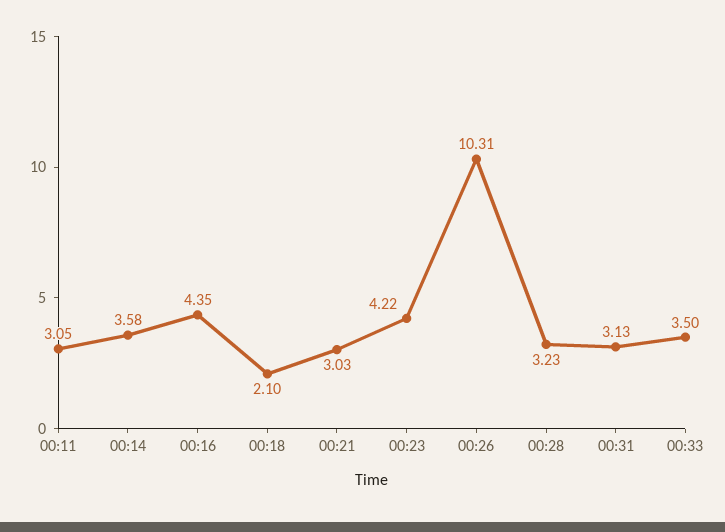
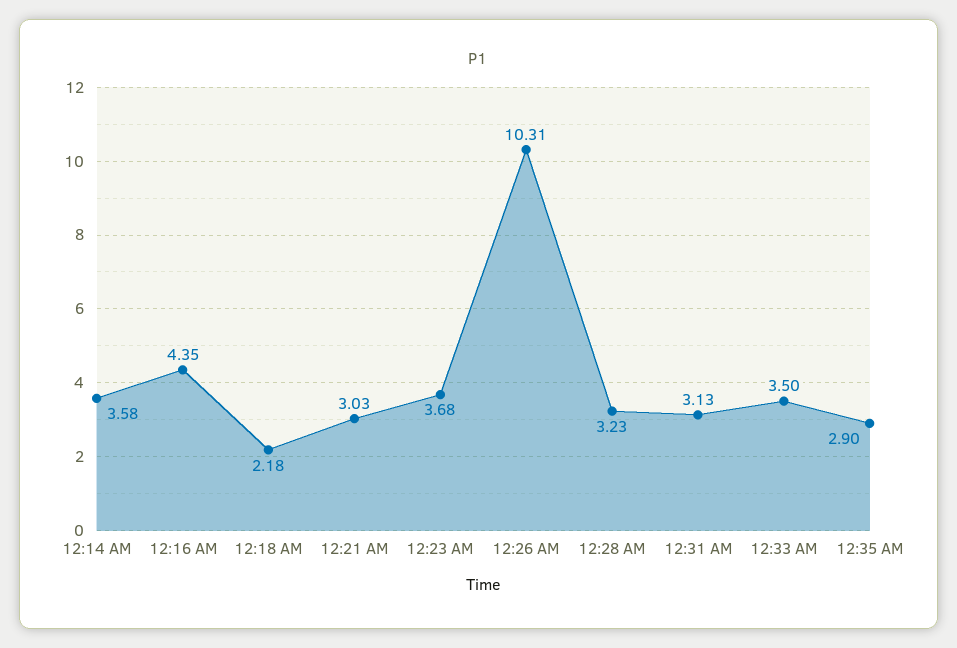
00:11: 3.05 -> none
00:18: 2.1 -> 2.18
00:23: 4.22 -> 3.68
12:35 AM: none -> 2.9

